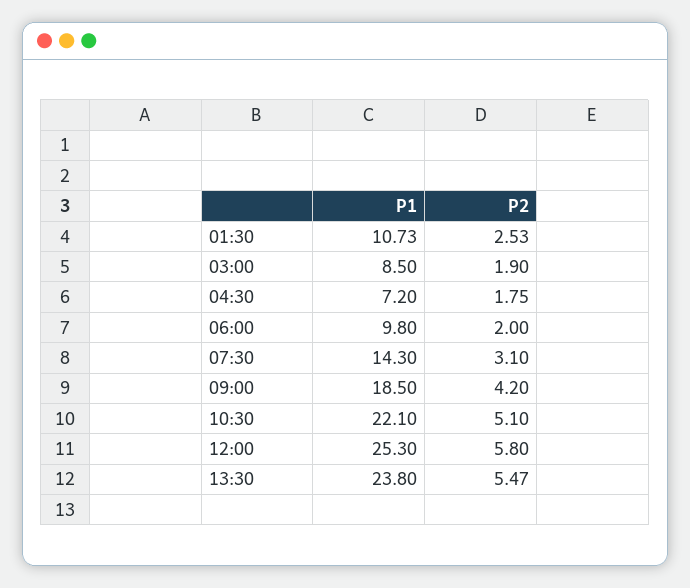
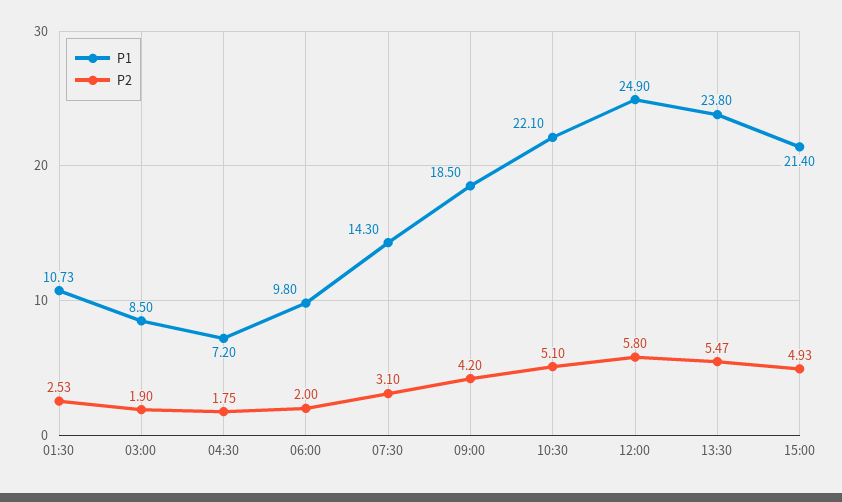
P1, 12:00: 25.3 -> 24.9
P1, 15:00: none -> 21.4
P2, 15:00: none -> 4.93

